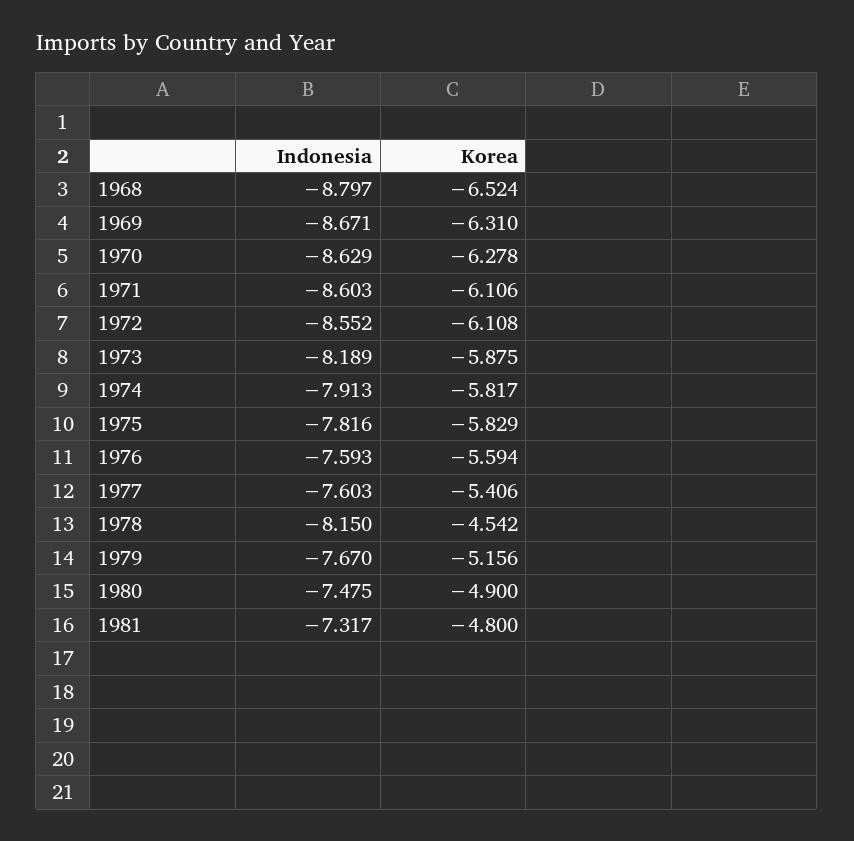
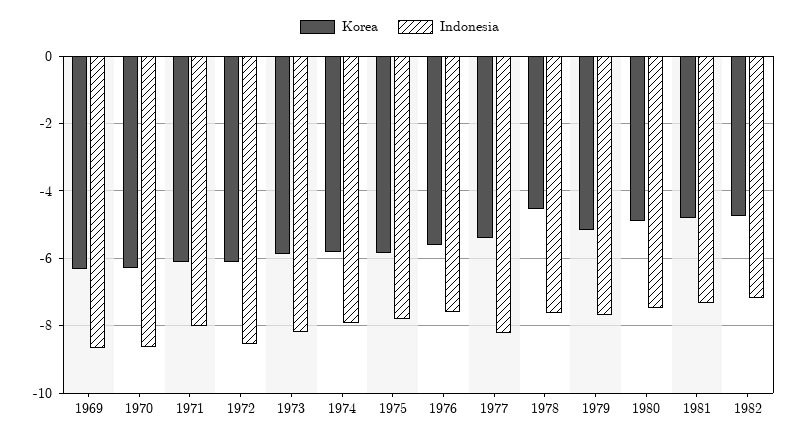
Indonesia, 1968: -8.797 -> none
Korea, 1968: -6.524 -> none
Indonesia, 1971: -8.603 -> -8
Indonesia, 1977: -7.603 -> -8.2
Indonesia, 1978: -8.15 -> -7.6
Korea, 1982: none -> -4.8
Indonesia, 1982: none -> -7.2

